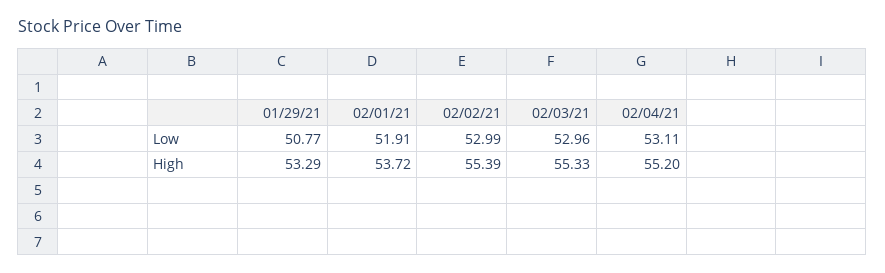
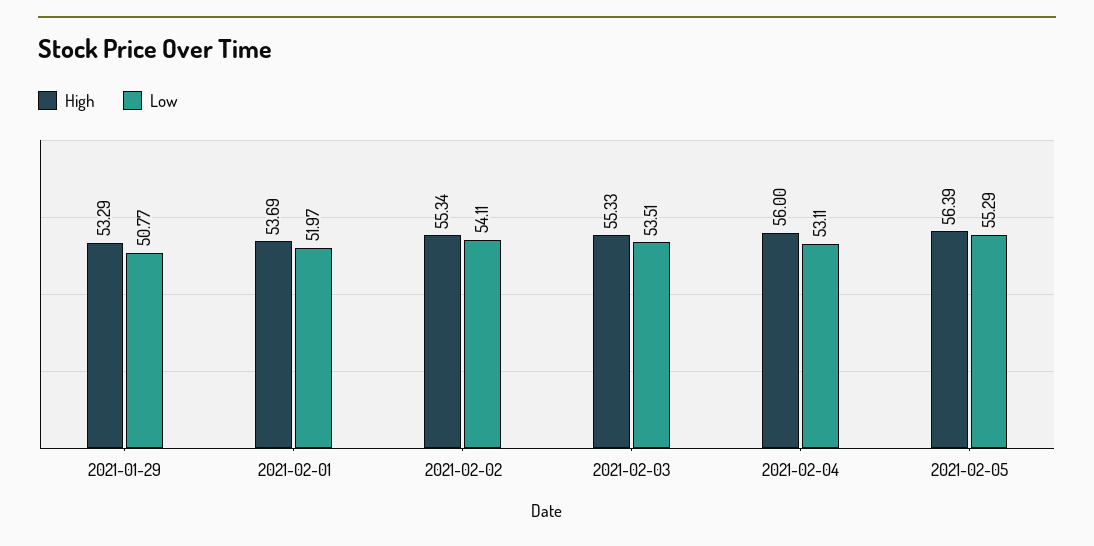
Low, 02/01/21: 51.91 -> 51.97
Low, 02/02/21: 52.99 -> 54.11
Low, 02/03/21: 52.96 -> 53.51
High, 02/01/21: 53.72 -> 53.69
High, 02/02/21: 55.39 -> 55.34
High, 02/04/21: 55.2 -> 56
High, 2021-02-05: none -> 56.39
Low, 2021-02-05: none -> 55.29

